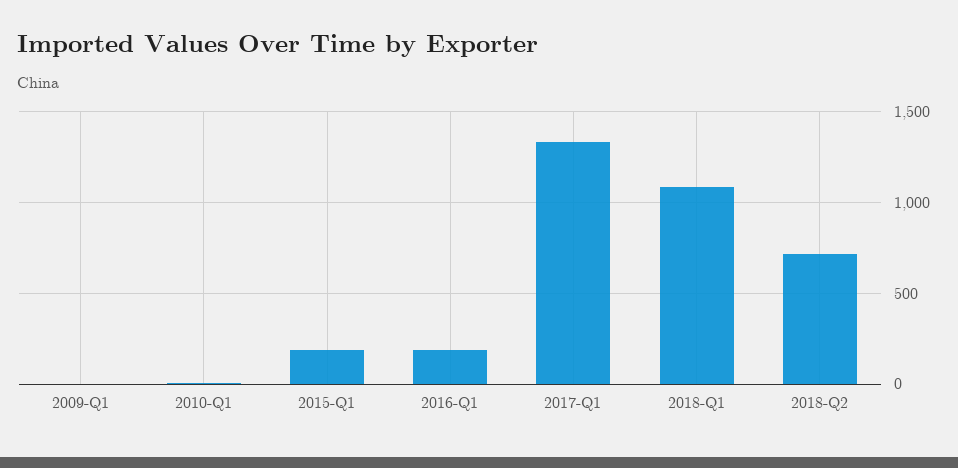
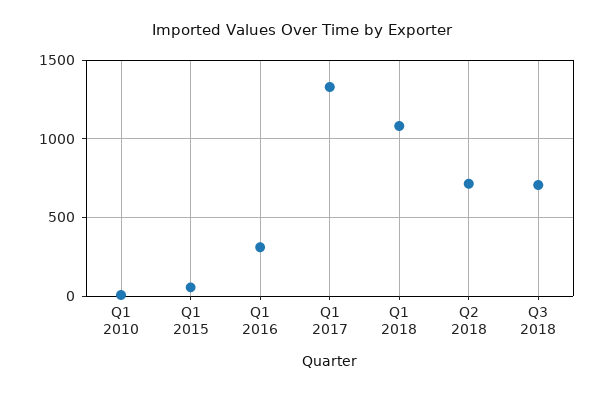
2009-Q1: 0 -> none
2015-Q1: 200 -> 50
2016-Q1: 200 -> 300
Q3 2018: none -> 700

